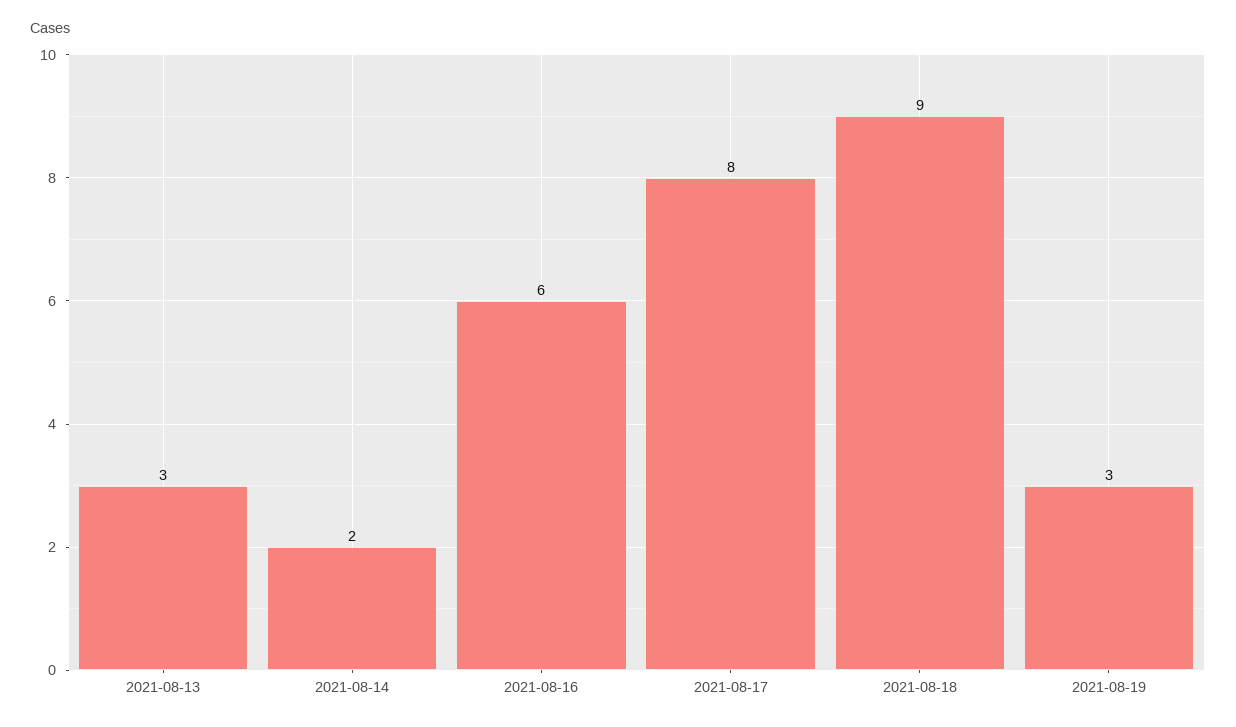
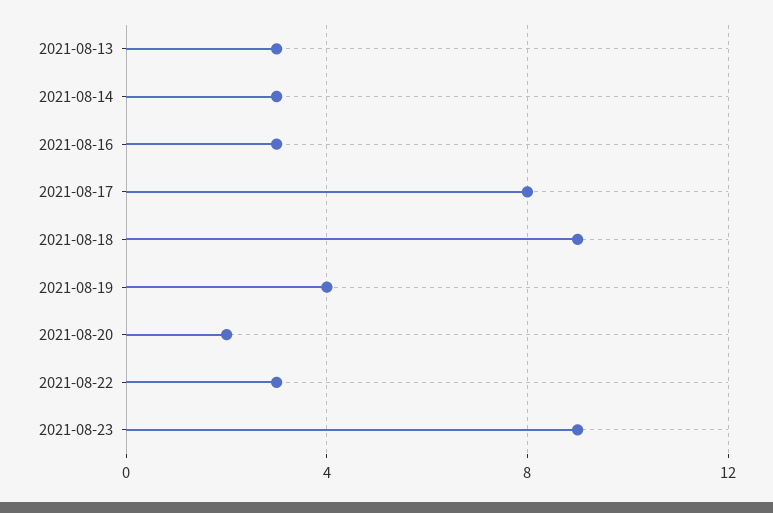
2021-08-14: 2 -> 3
2021-08-16: 6 -> 3
2021-08-19: 3 -> 4
2021-08-20: none -> 2
2021-08-22: none -> 3
2021-08-23: none -> 9

